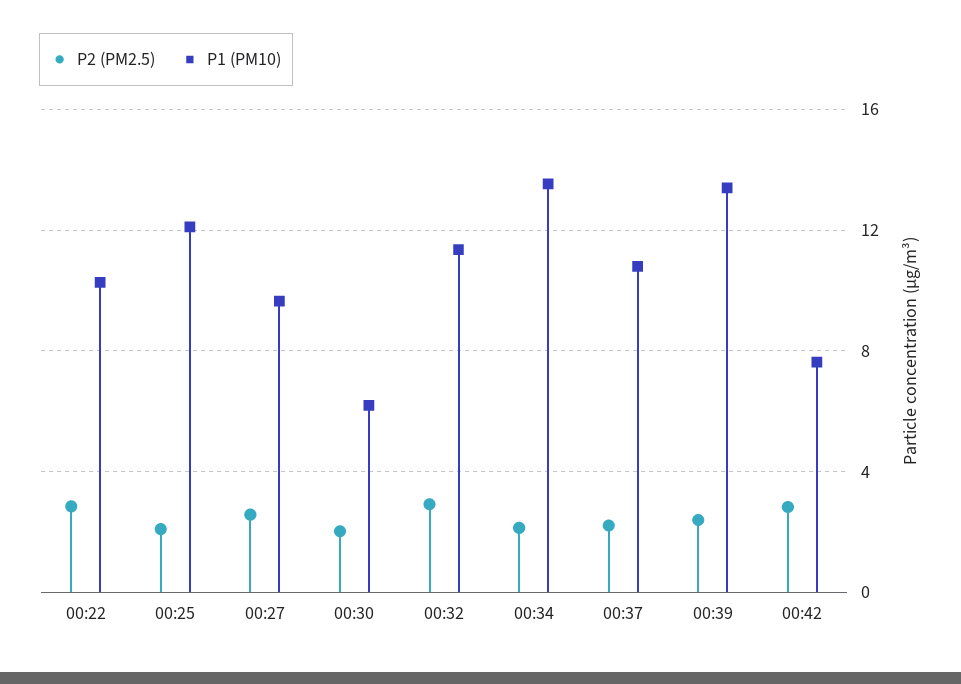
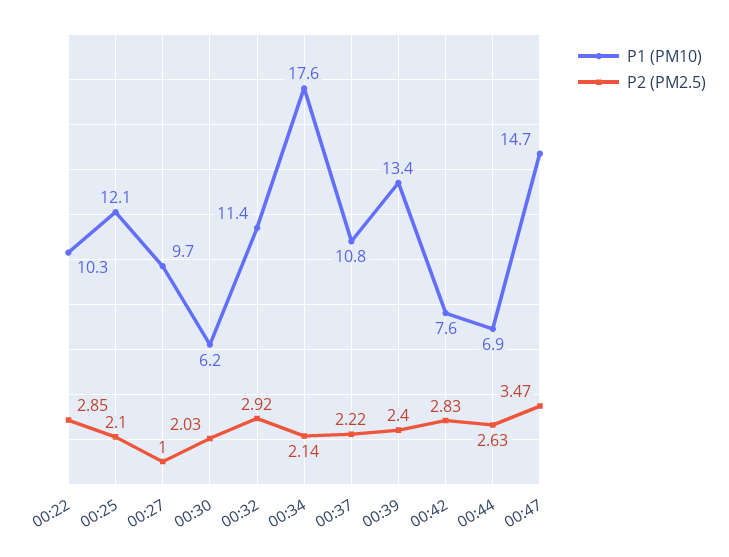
P2 (PM2.5), 00:27: 2.5 -> 1
P1 (PM10), 00:34: 13.5 -> 17.6
P1 (PM10), 00:44: none -> 6.9
P2 (PM2.5), 00:44: none -> 2.63
P1 (PM10), 00:47: none -> 14.7
P2 (PM2.5), 00:47: none -> 3.47

